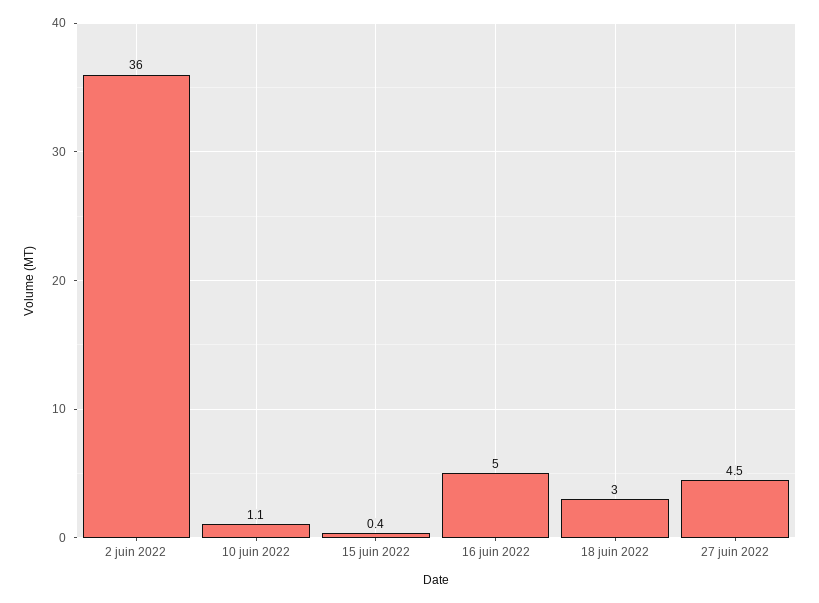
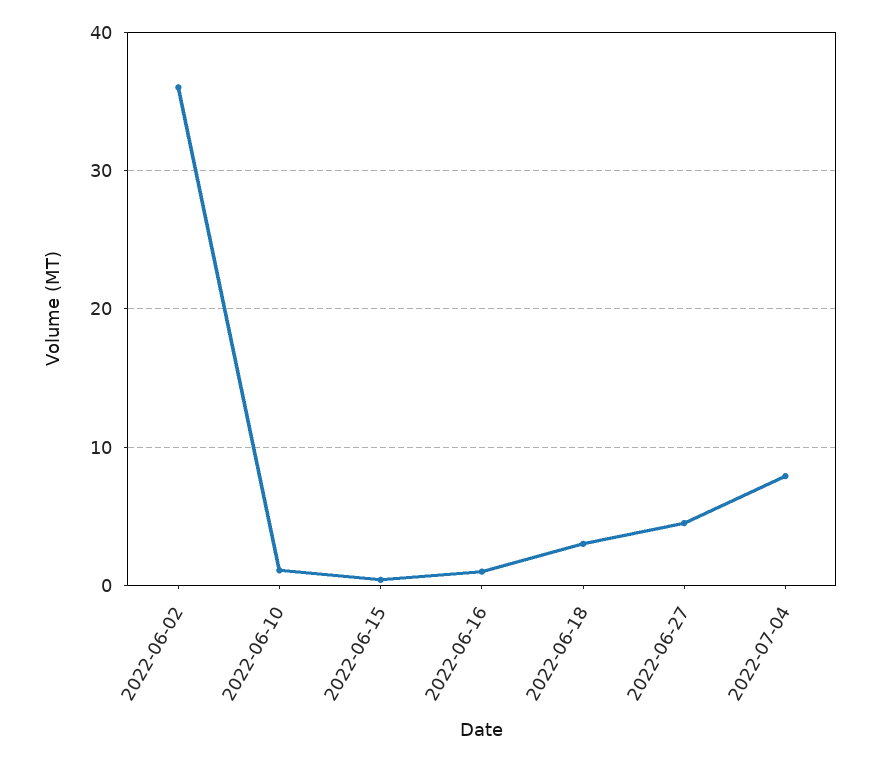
16 juin 2022: 5 -> 1
2022-07-04: none -> 8

